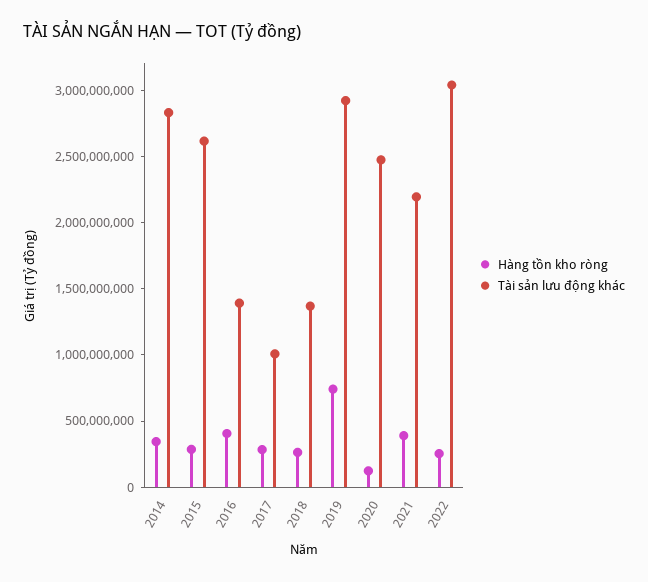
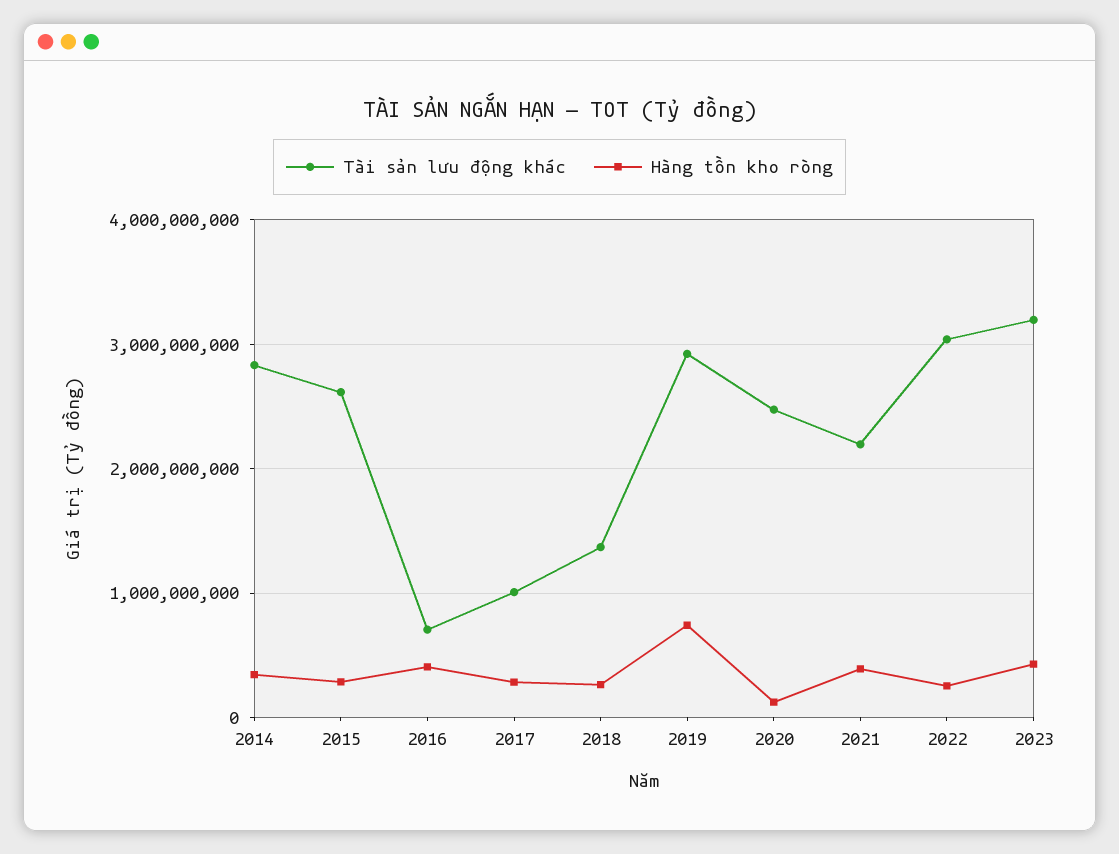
Tài sản lưu động khác, 2016: 1400000000 -> 700000000
Tài sản lưu động khác, 2023: none -> 3200000000
Hàng tồn kho ròng, 2023: none -> 400000000

